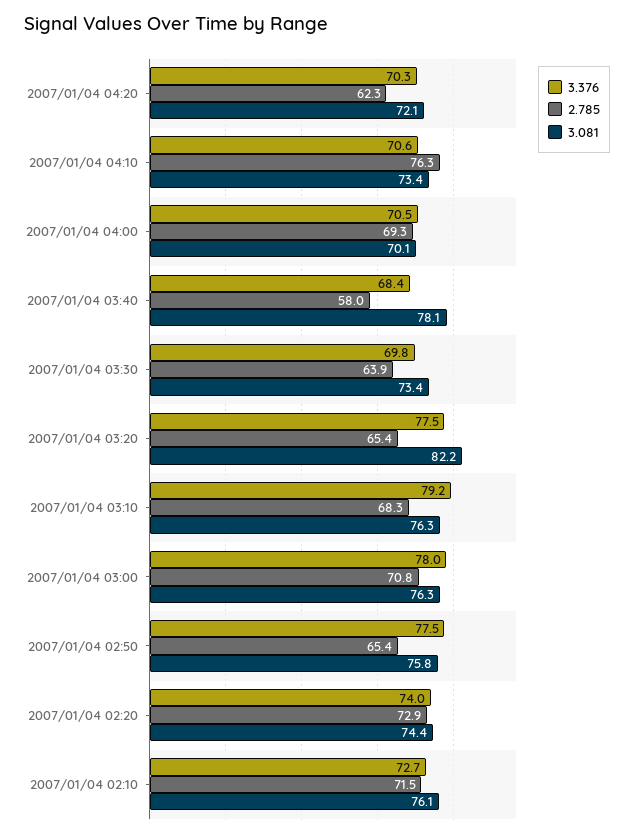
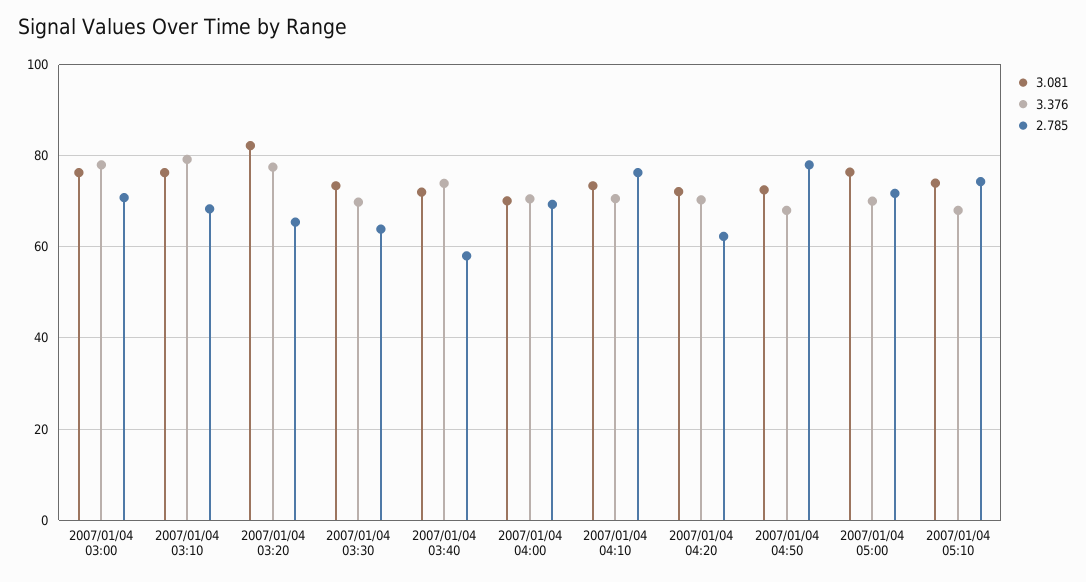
3.376, 2007/01/04 03:40: 68.4 -> 74
3.081, 2007/01/04 03:40: 78.1 -> 72
3.376, 2007/01/04 02:50: 77.5 -> none
2.785, 2007/01/04 02:50: 65.4 -> none
3.081, 2007/01/04 02:50: 75.8 -> none
3.376, 2007/01/04 02:20: 74 -> none
2.785, 2007/01/04 02:20: 72.9 -> none
3.081, 2007/01/04 02:20: 74.4 -> none
3.376, 2007/01/04 02:10: 72.7 -> none
2.785, 2007/01/04 02:10: 71.5 -> none
3.081, 2007/01/04 02:10: 76.1 -> none
3.081, 2007/01/04 04:50: none -> 72
3.376, 2007/01/04 04:50: none -> 68
2.785, 2007/01/04 04:50: none -> 78
3.081, 2007/01/04 05:00: none -> 76
3.376, 2007/01/04 05:00: none -> 70
2.785, 2007/01/04 05:00: none -> 72
3.081, 2007/01/04 05:10: none -> 74
3.376, 2007/01/04 05:10: none -> 68
2.785, 2007/01/04 05:10: none -> 74

